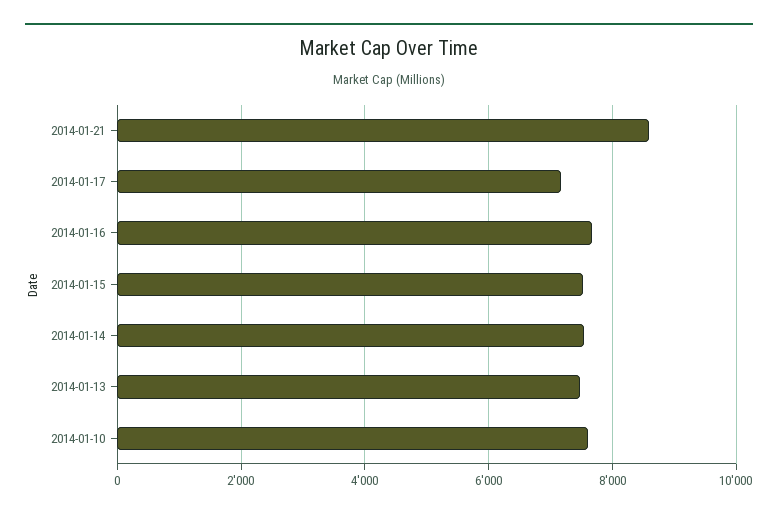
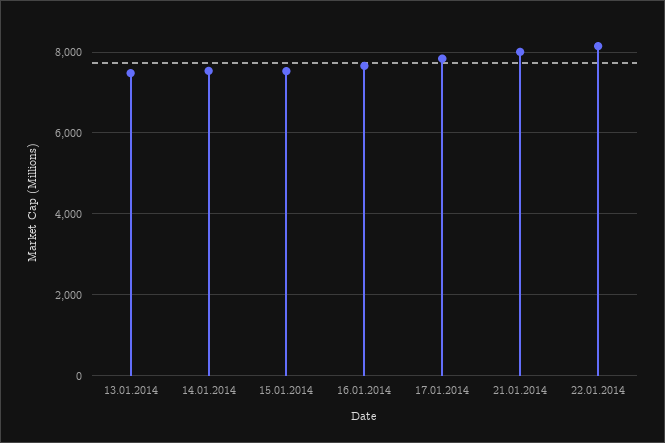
2014-01-21: 8600 -> 8000
2014-01-17: 7200 -> 7800
2014-01-10: 7600 -> none
22.01.2014: none -> 8200

